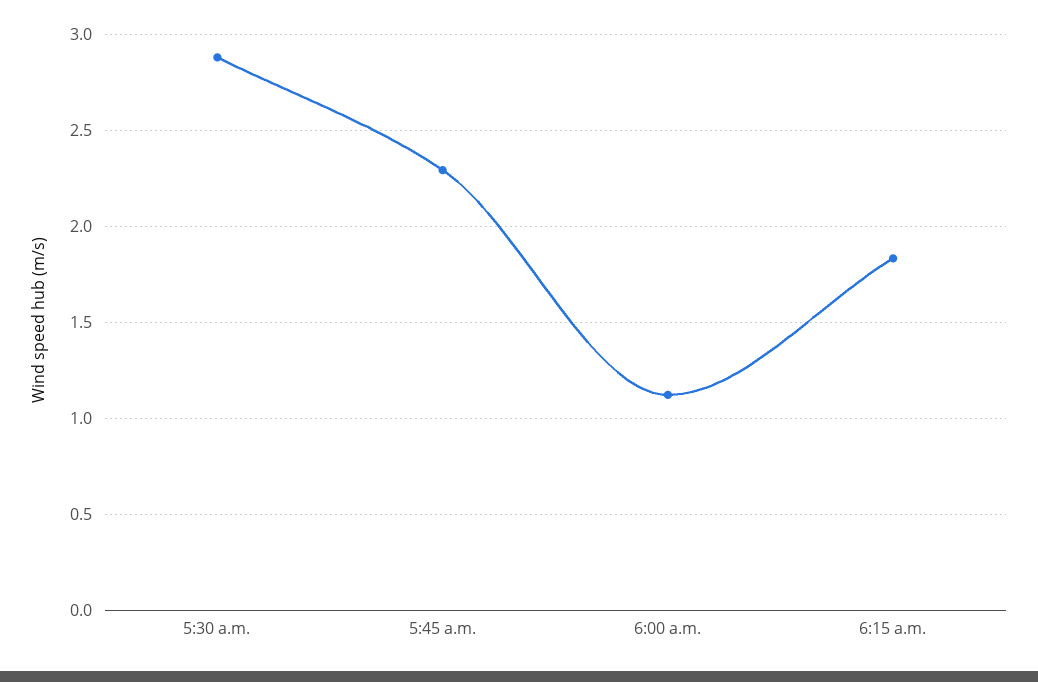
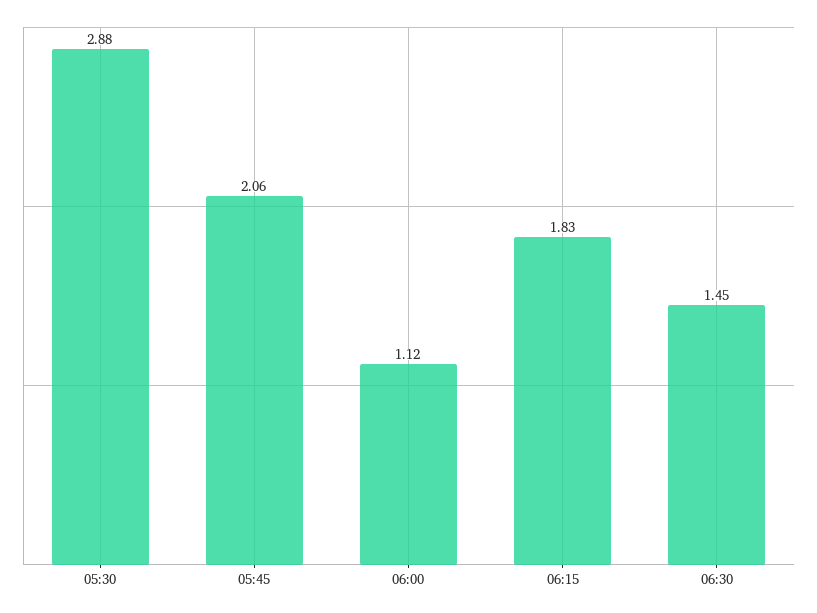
5:45 a.m.: 2.3 -> 2.06
06:30: none -> 1.45

